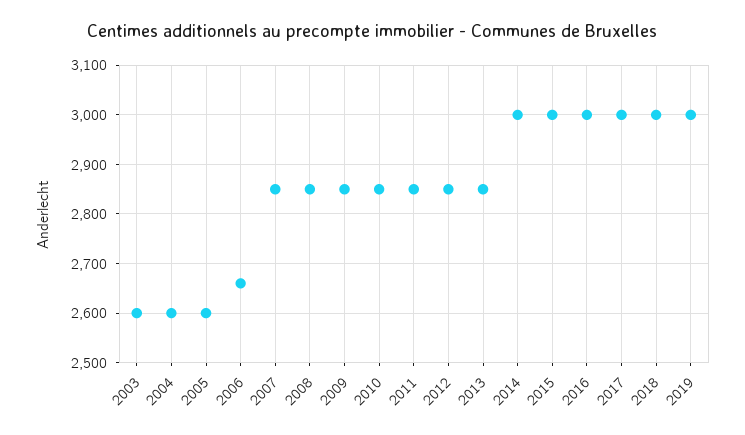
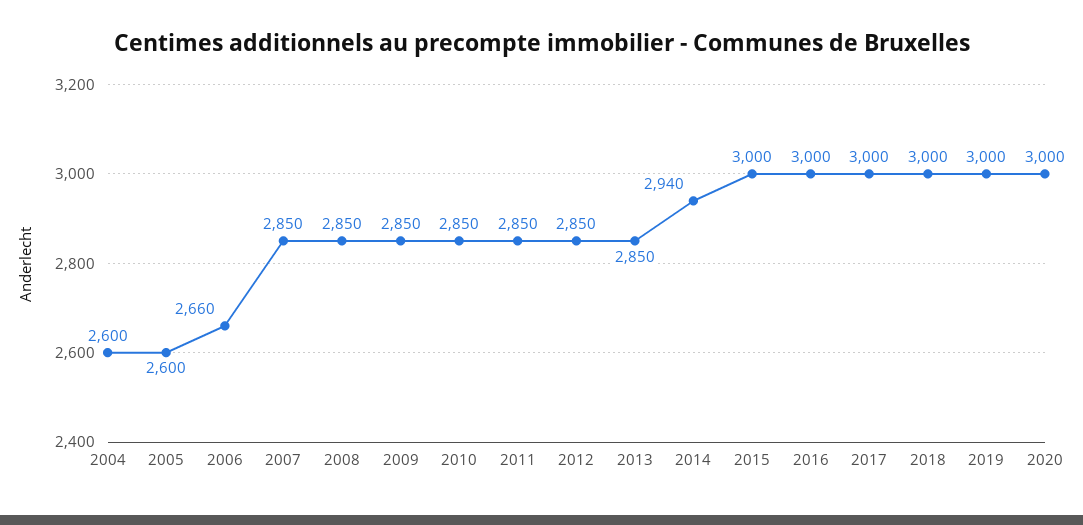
2003: 2600 -> none
2014: 3000 -> 2940
2020: none -> 3000

